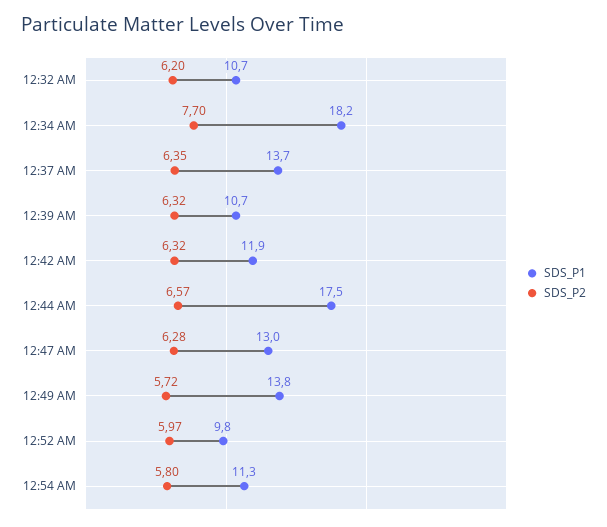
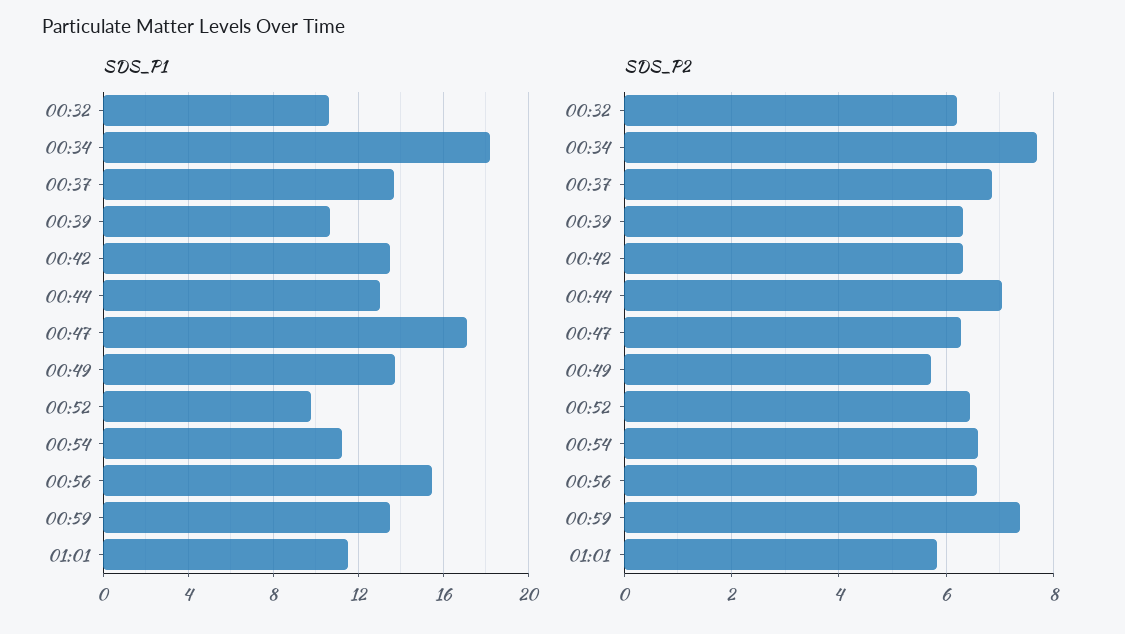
SDS_P2, 12:37 AM: 6.35 -> 6.8
SDS_P1, 12:42 AM: 11.9 -> 13.5
SDS_P1, 12:44 AM: 17.5 -> 13
SDS_P2, 12:44 AM: 6.57 -> 7
SDS_P1, 12:47 AM: 13 -> 17
SDS_P2, 12:52 AM: 5.97 -> 6.4
SDS_P2, 12:54 AM: 5.8 -> 6.6
SDS_P1, 00:56: none -> 15.5
SDS_P1, 00:59: none -> 13.5
SDS_P1, 01:01: none -> 11.5
SDS_P2, 00:56: none -> 6.6
SDS_P2, 00:59: none -> 7.4
SDS_P2, 01:01: none -> 5.8

